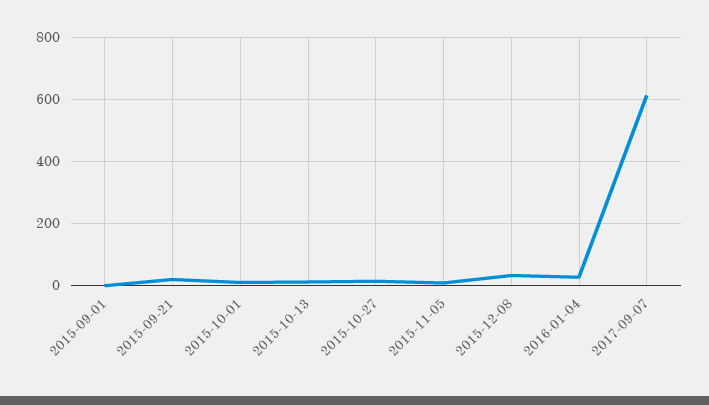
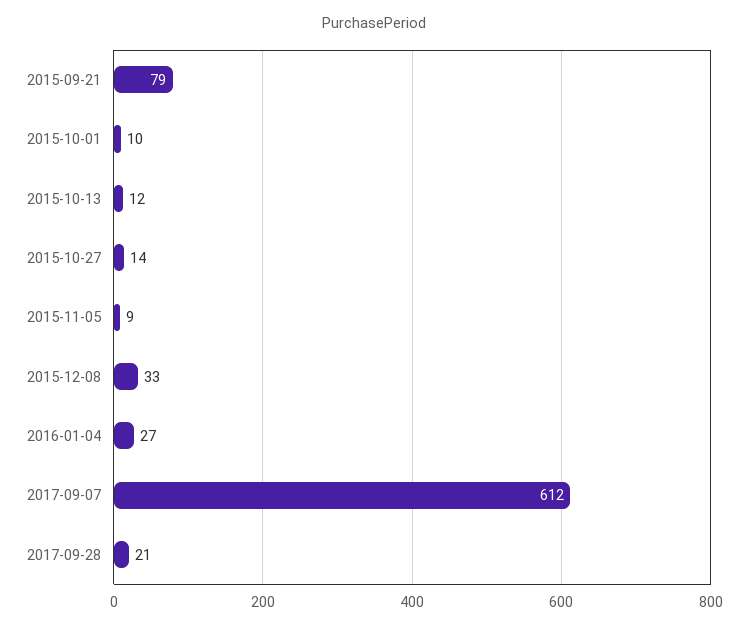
2015-09-01: 0 -> none
2015-09-21: 20 -> 79
2017-09-28: none -> 21

